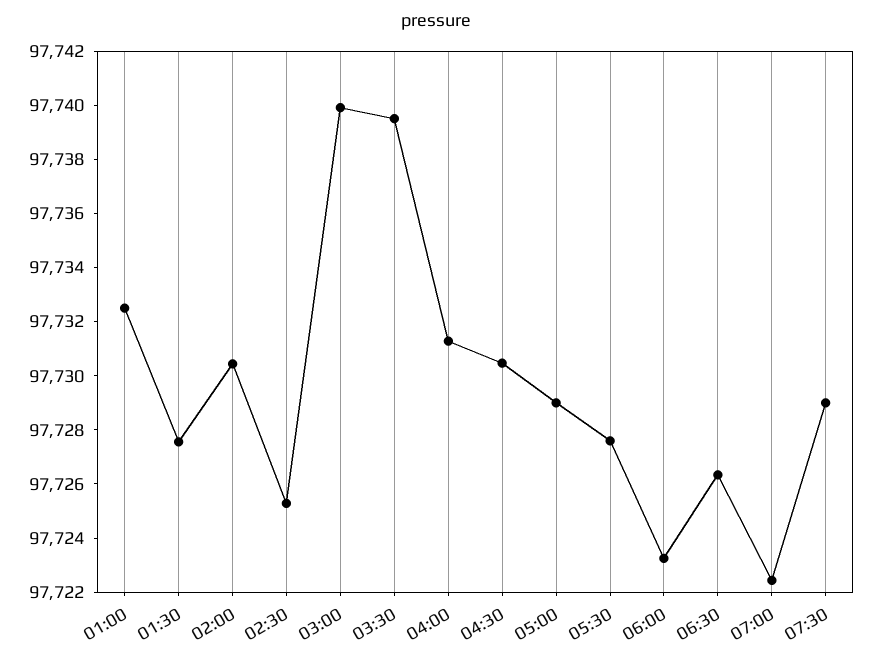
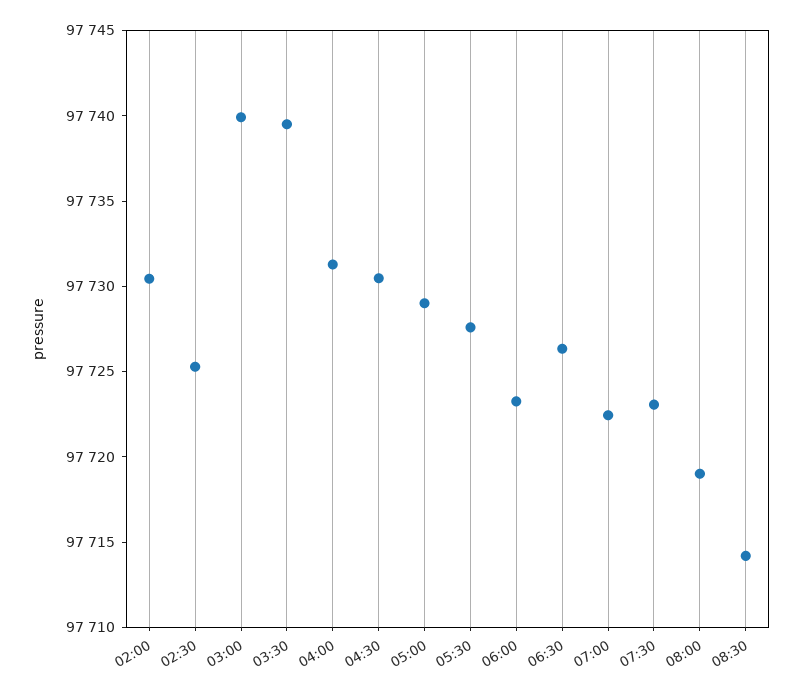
01:00: 97732.5 -> none
01:30: 97727.5 -> none
07:30: 97729 -> 97723
08:00: none -> 97719
08:30: none -> 97714

